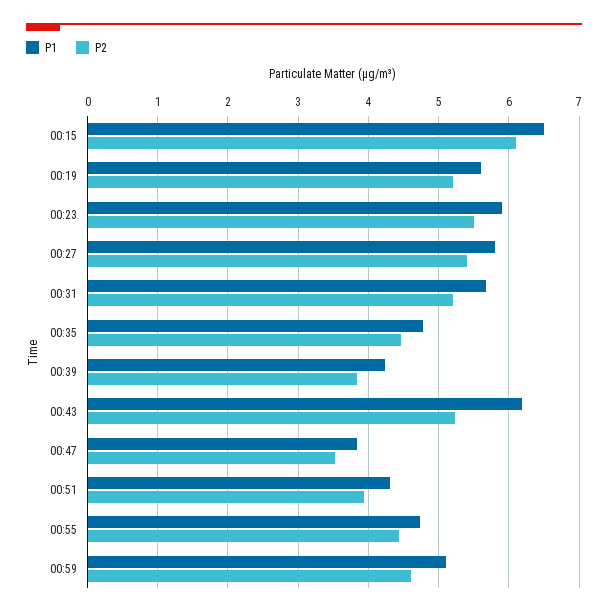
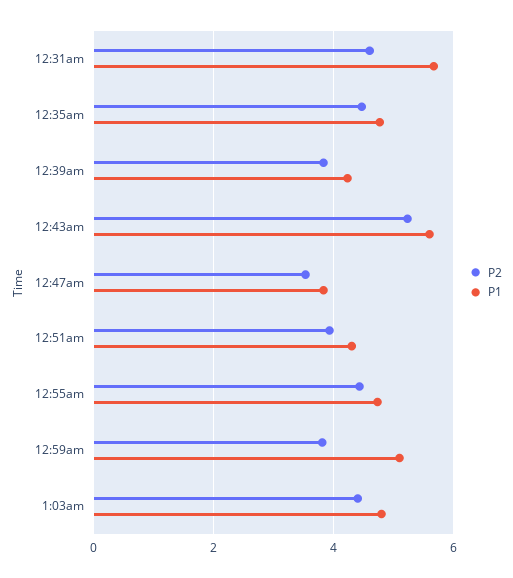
P1, 00:15: 6.5 -> none
P2, 00:15: 6.1 -> none
P1, 00:19: 5.6 -> none
P2, 00:19: 5.2 -> none
P1, 00:23: 5.9 -> none
P2, 00:23: 5.5 -> none
P1, 00:27: 5.8 -> none
P2, 00:27: 5.4 -> none
P2, 00:31: 5.2 -> 4.6
P1, 00:43: 6.2 -> 5.6
P2, 00:59: 4.6 -> 3.8
P2, 1:03am: none -> 4.4
P1, 1:03am: none -> 4.8

